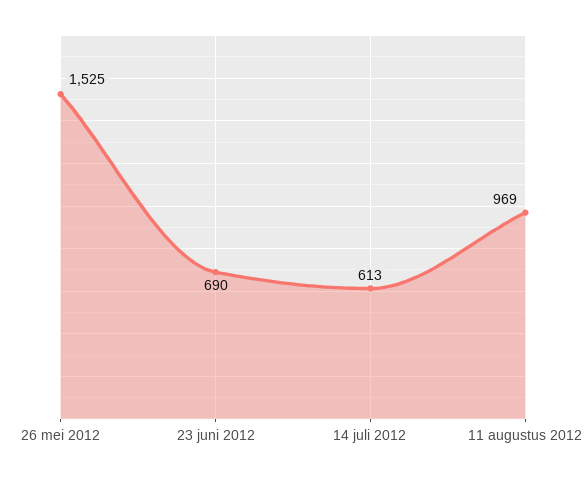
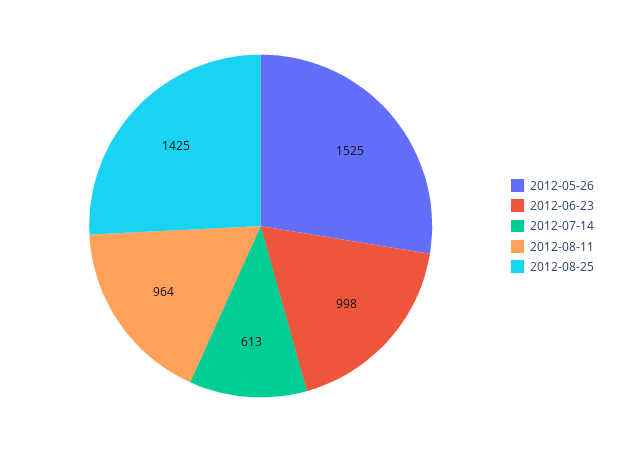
23 juni 2012: 690 -> 998
11 augustus 2012: 969 -> 964
2012-08-25: none -> 1425

